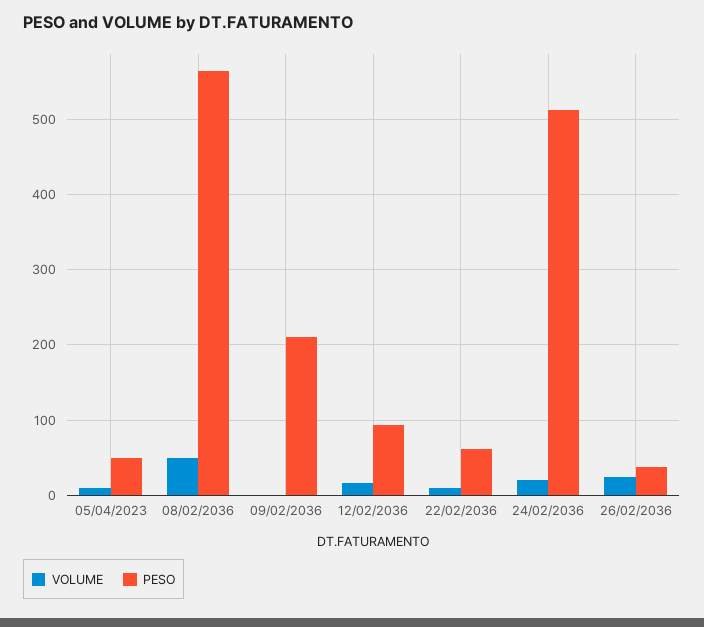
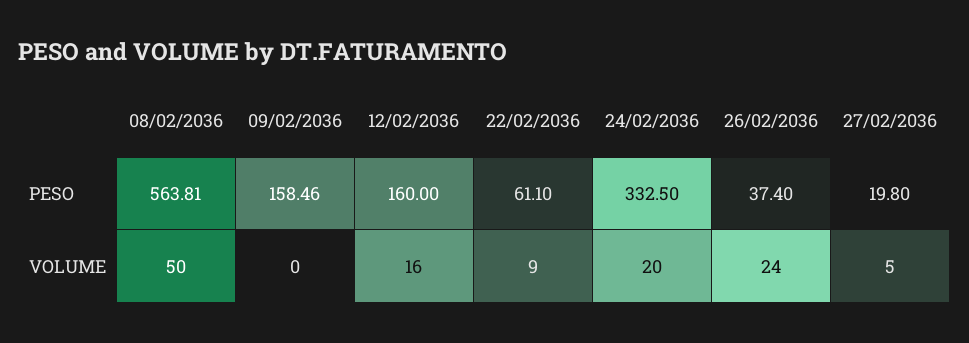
VOLUME, 05/04/2023: 10 -> none
PESO, 05/04/2023: 50 -> none
PESO, 09/02/2036: 210 -> 158.46
PESO, 12/02/2036: 90 -> 160
PESO, 24/02/2036: 510 -> 332.5
PESO, 27/02/2036: none -> 19.8
VOLUME, 27/02/2036: none -> 5

